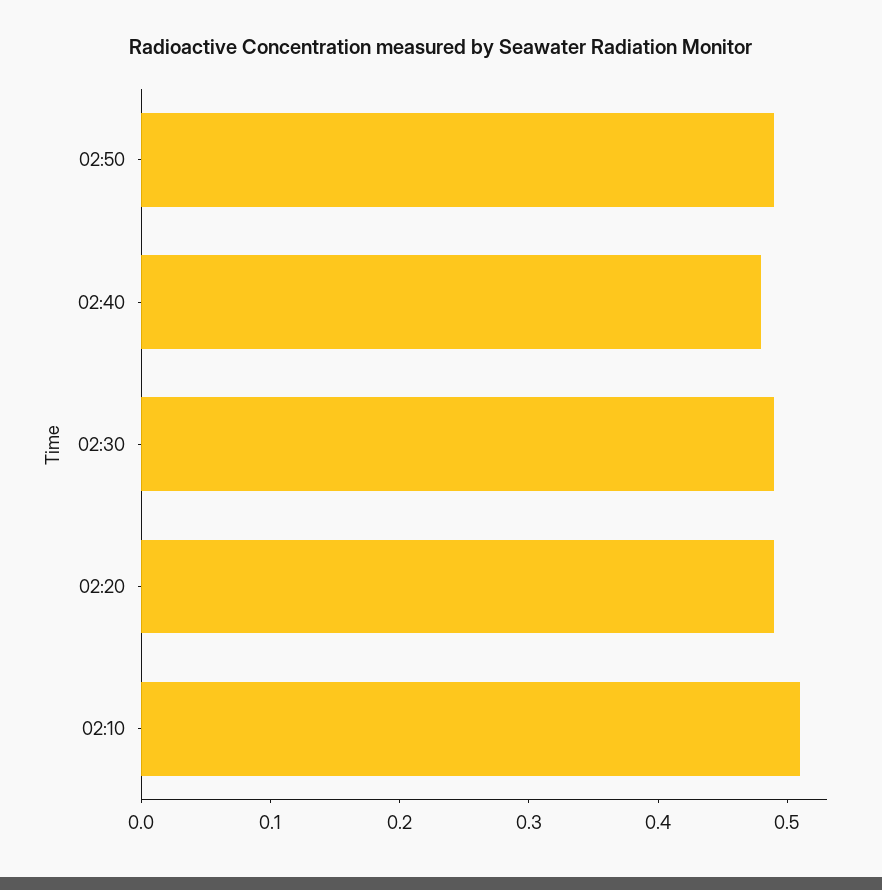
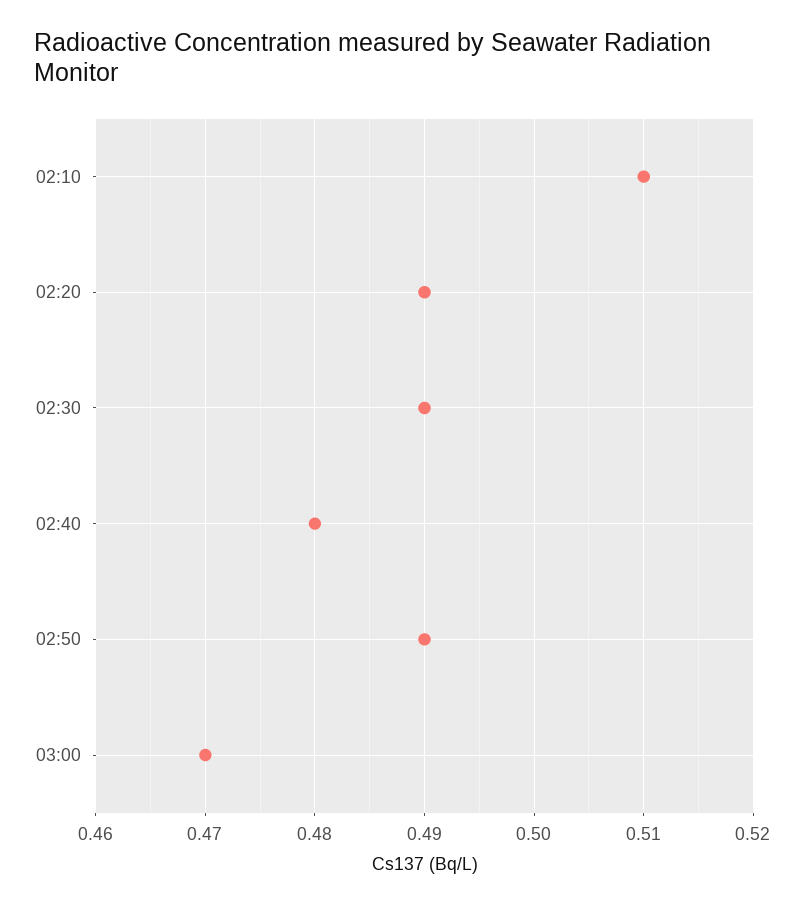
03:00: none -> 0.47

